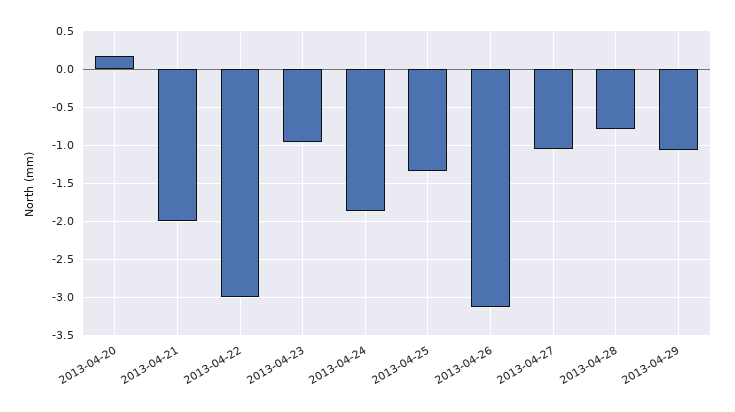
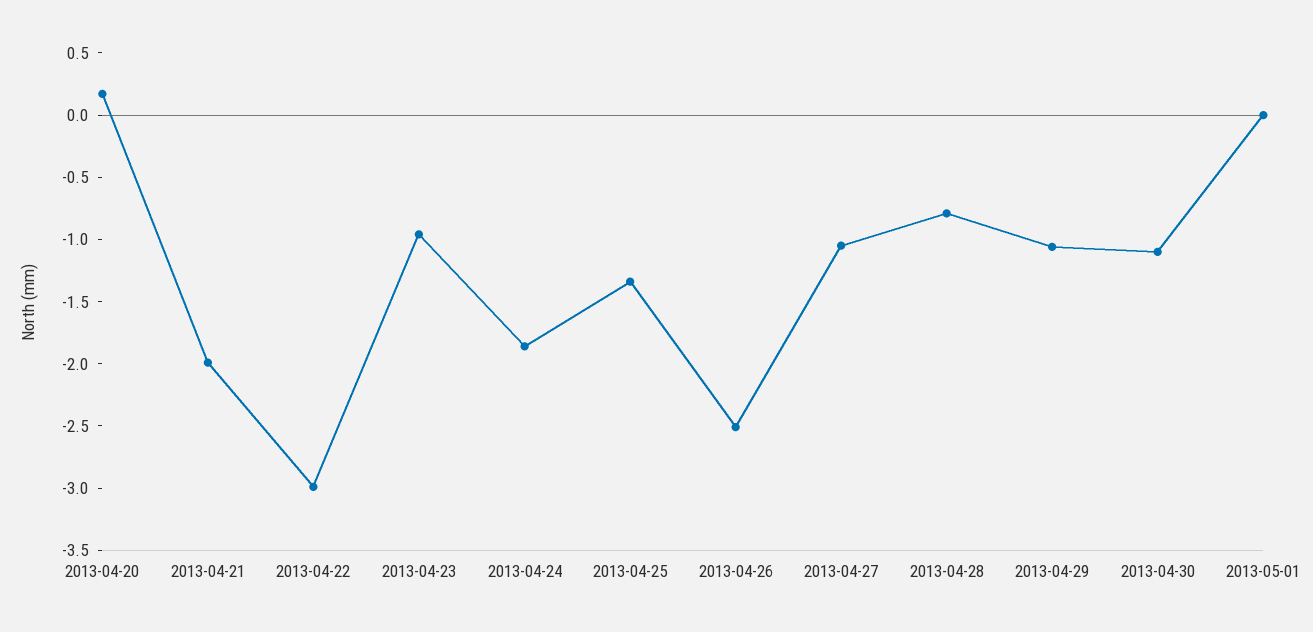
2013-04-26: -3.1 -> -2.5
2013-04-30: none -> -1.1
2013-05-01: none -> 0

